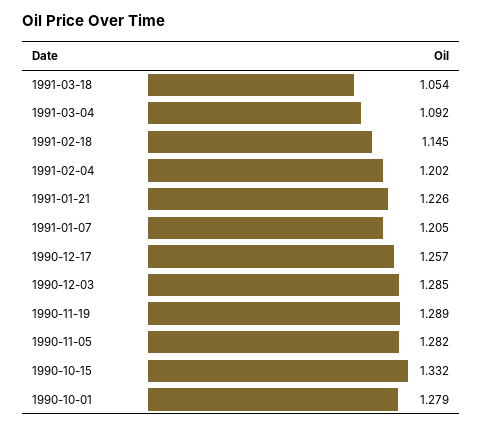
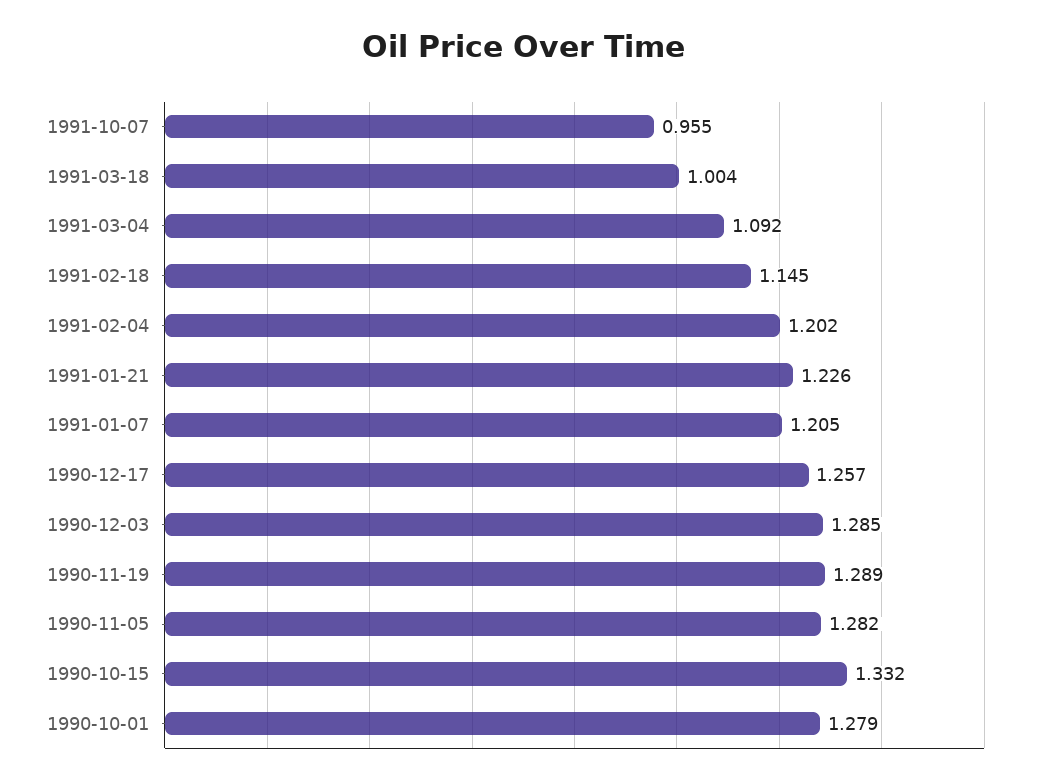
1991-03-18: 1.054 -> 1.004
1991-10-07: none -> 0.955

